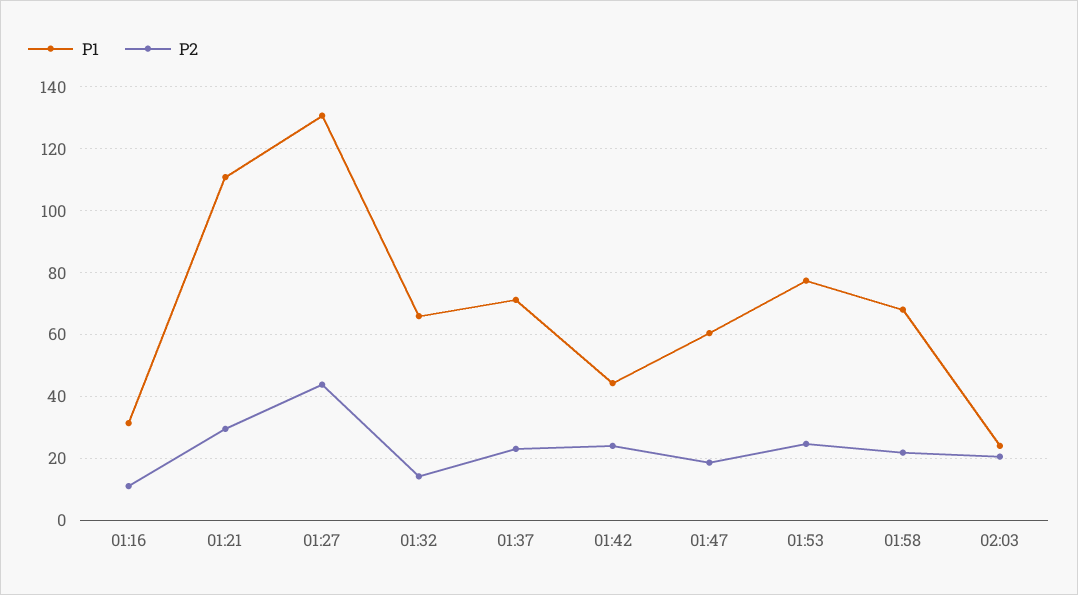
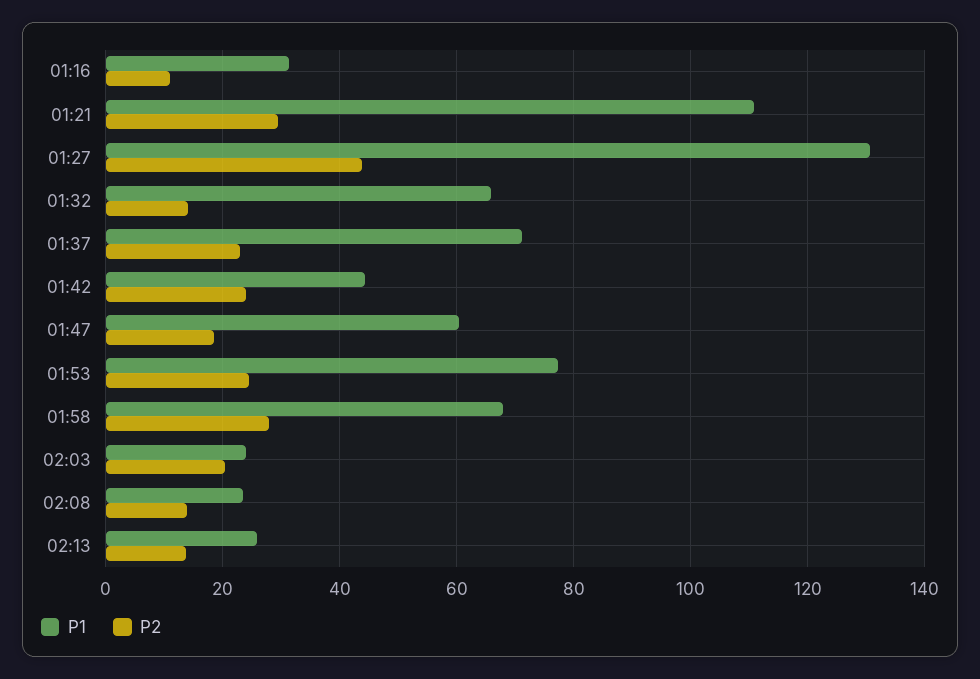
P2, 01:58: 22 -> 28
P1, 02:08: none -> 24
P2, 02:08: none -> 14
P1, 02:13: none -> 26
P2, 02:13: none -> 14

